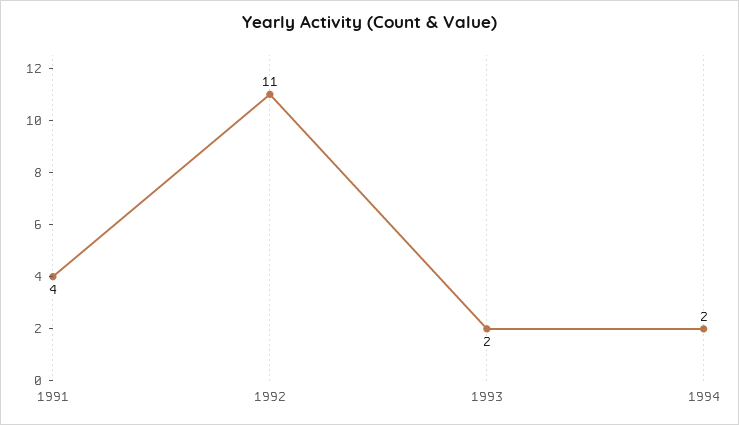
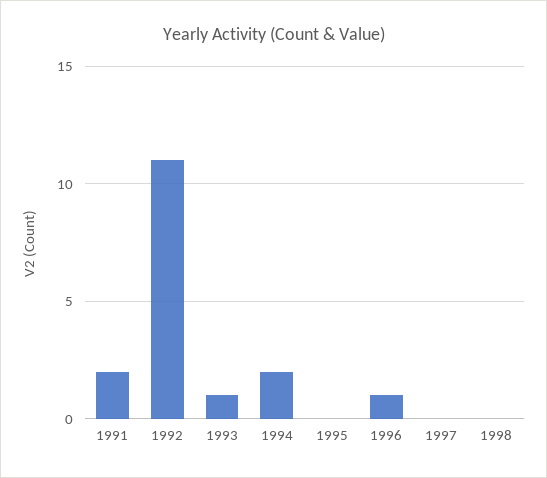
1991: 4 -> 2
1993: 2 -> 1
1995: none -> 0
1996: none -> 1
1997: none -> 0
1998: none -> 0

